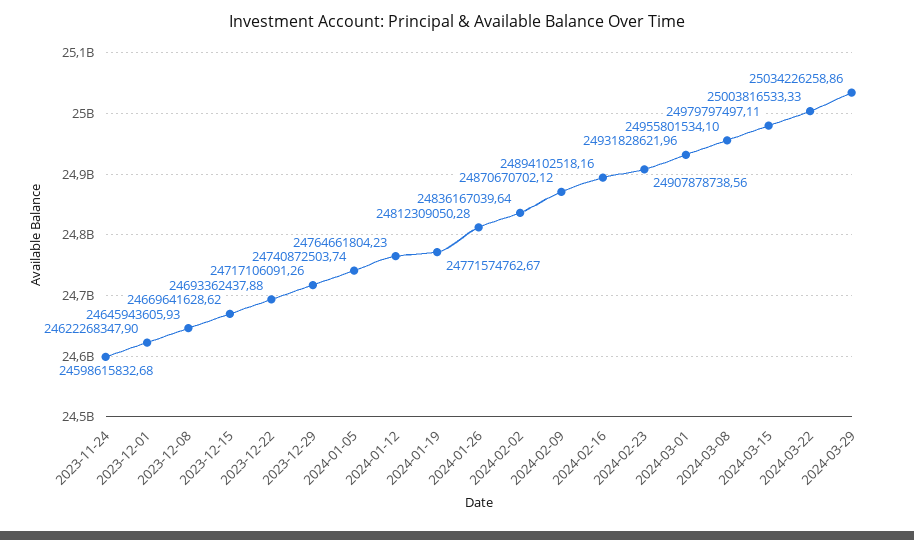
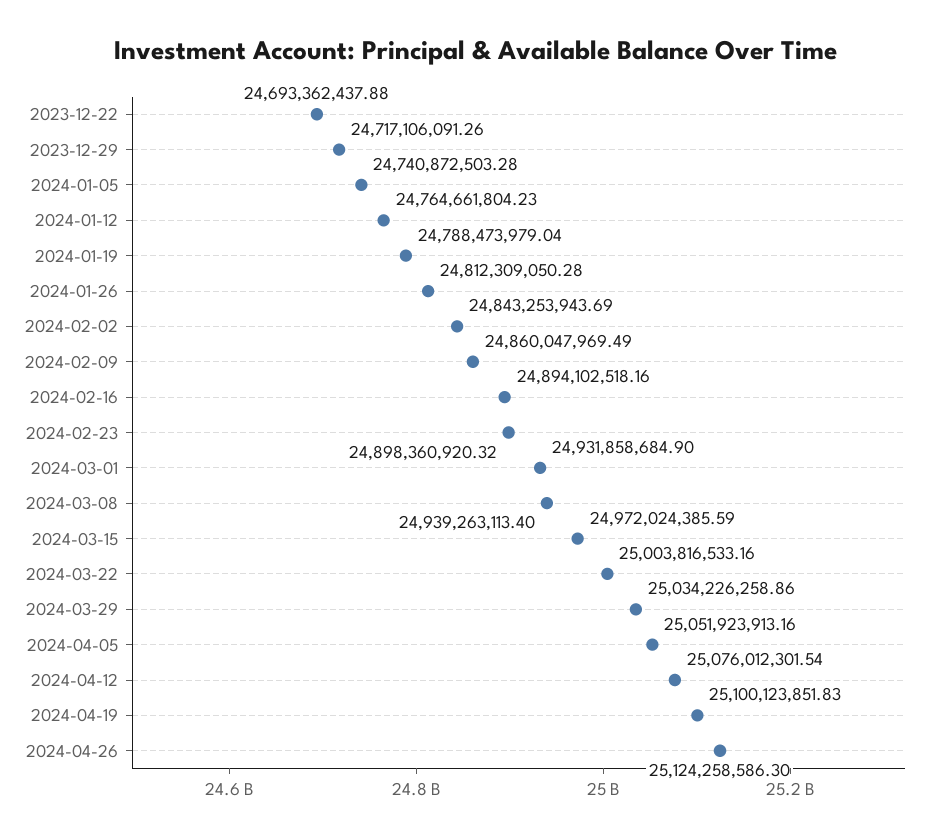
2023-11-24: 24598615832.68 -> none
2023-12-01: 24622268347.9 -> none
2023-12-08: 24645943605.93 -> none
2023-12-15: 24669641628.62 -> none
2024-01-05: 24740872503.74 -> 24740872503.28
2024-01-19: 24771574762.67 -> 24788473979.04
2024-02-02: 24836167039.64 -> 24843253943.69
2024-02-09: 24870670702.12 -> 24860047969.49
2024-02-23: 24907878738.56 -> 24898360920.32
2024-03-01: 24931828621.96 -> 24931858684.9
2024-03-08: 24955801534.1 -> 24939263113.4
2024-03-15: 24979797497.11 -> 24972024385.59
2024-03-22: 25003816533.33 -> 25003816533.16
2024-04-05: none -> 25051923913.16
2024-04-12: none -> 25076012301.54
2024-04-19: none -> 25100123851.83
2024-04-26: none -> 25124258586.3

